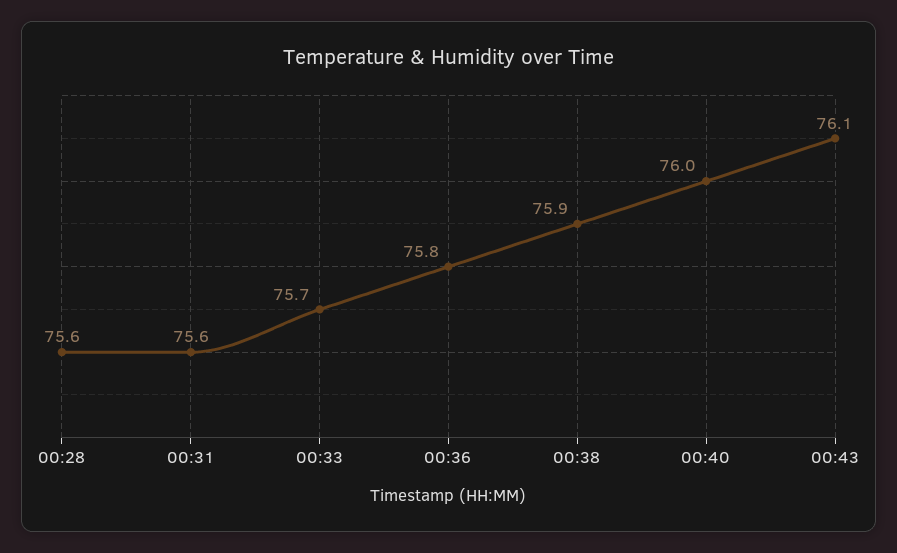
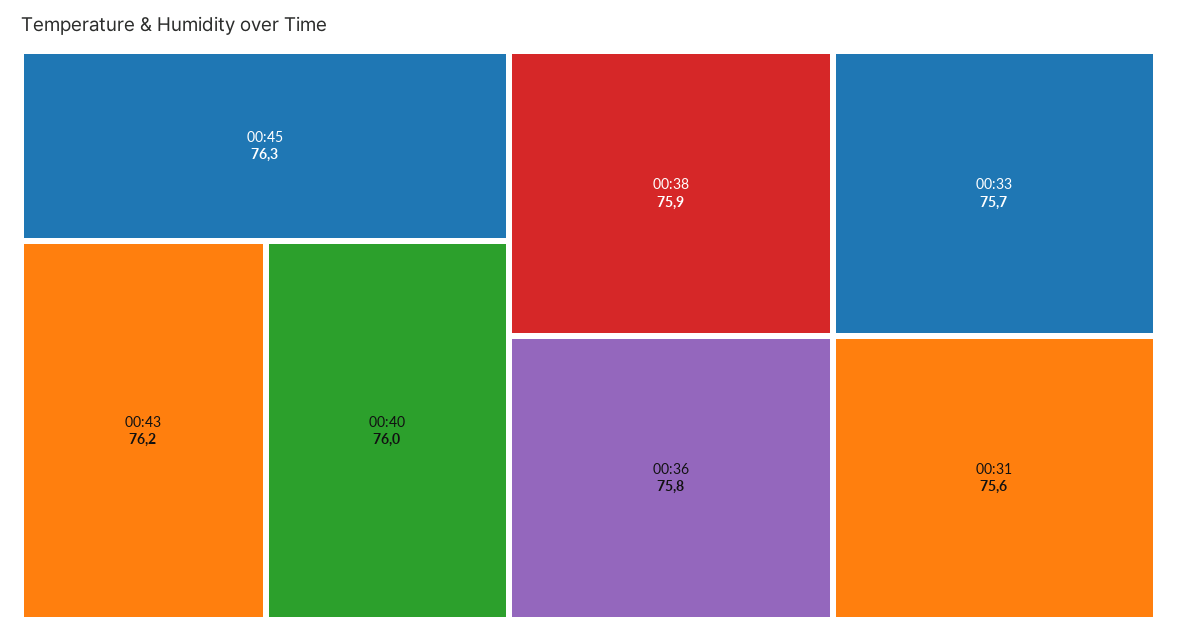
00:28: 75.6 -> none
00:43: 76.1 -> 76.2
00:45: none -> 76.3

